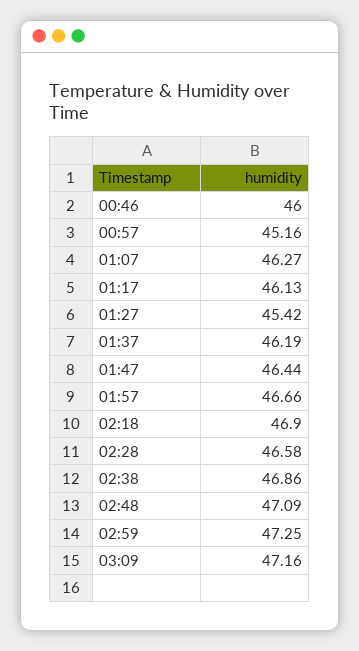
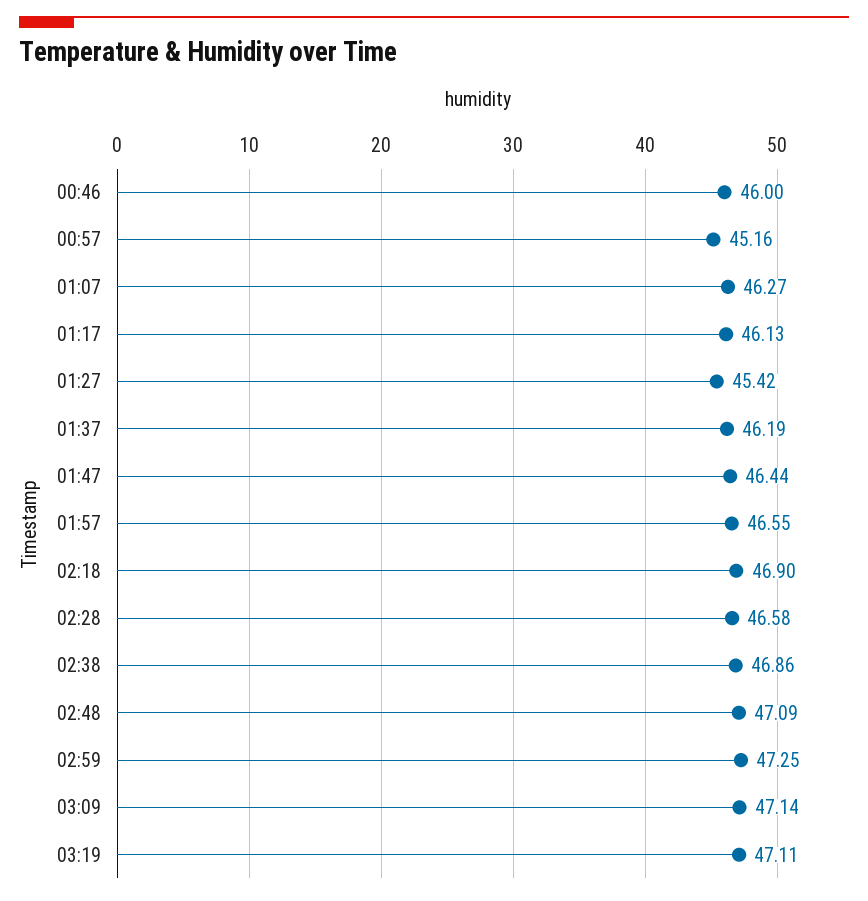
01:57: 46.66 -> 46.55
03:09: 47.16 -> 47.14
03:19: none -> 47.11

